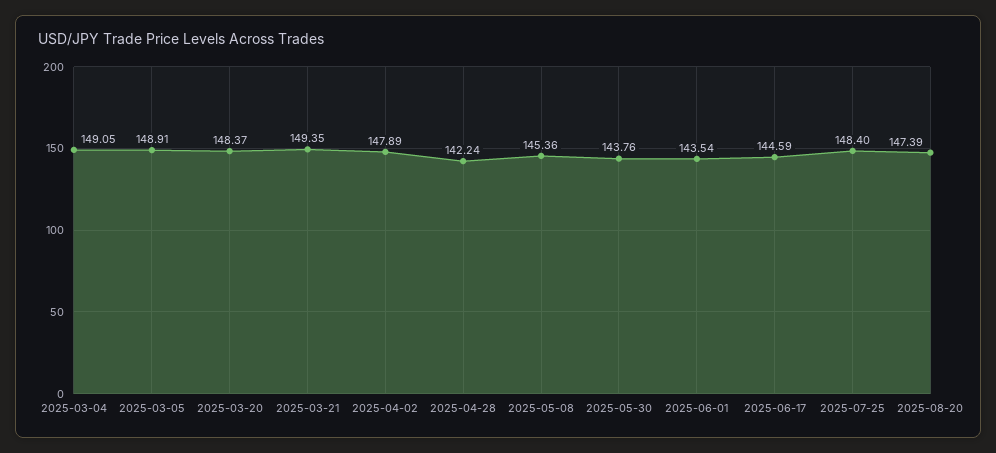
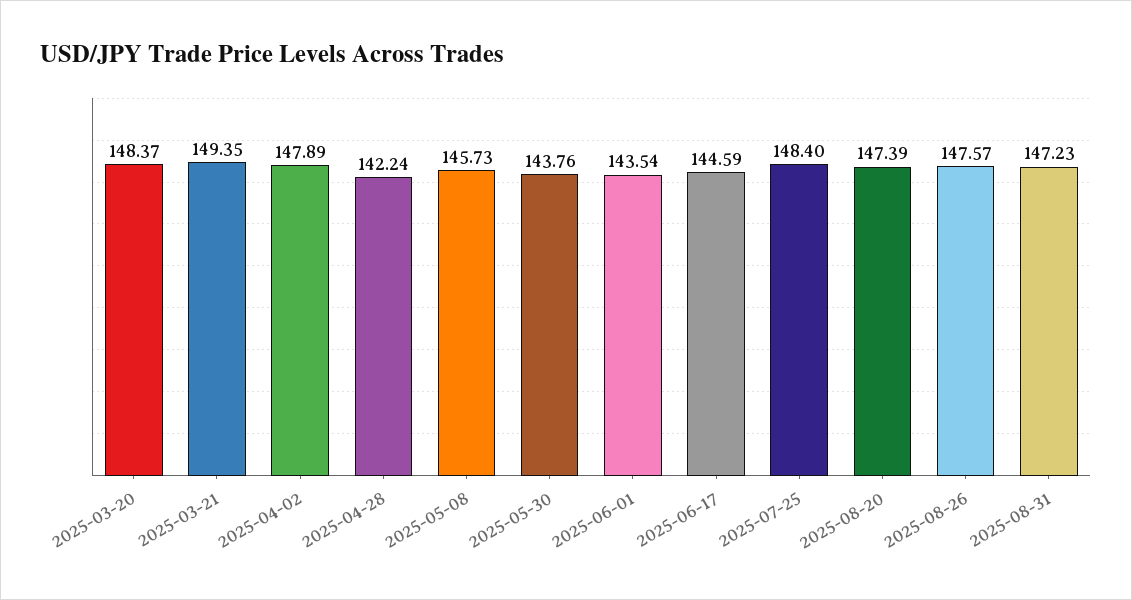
2025-03-04: 149.05 -> none
2025-03-05: 148.91 -> none
2025-05-08: 145.36 -> 145.73
2025-08-26: none -> 147.57
2025-08-31: none -> 147.23

